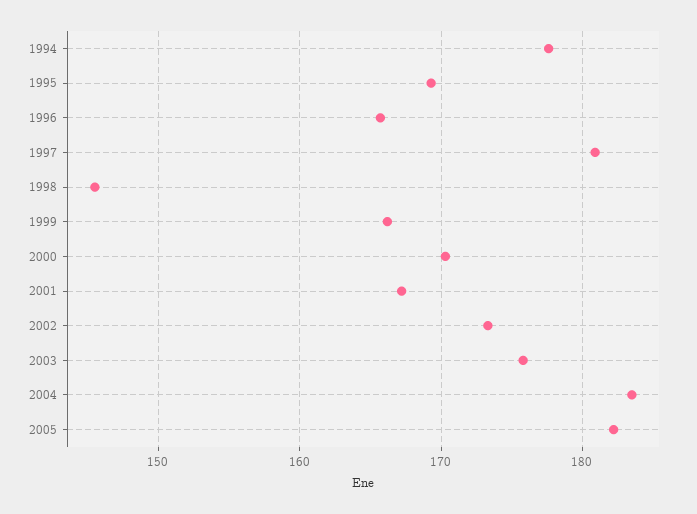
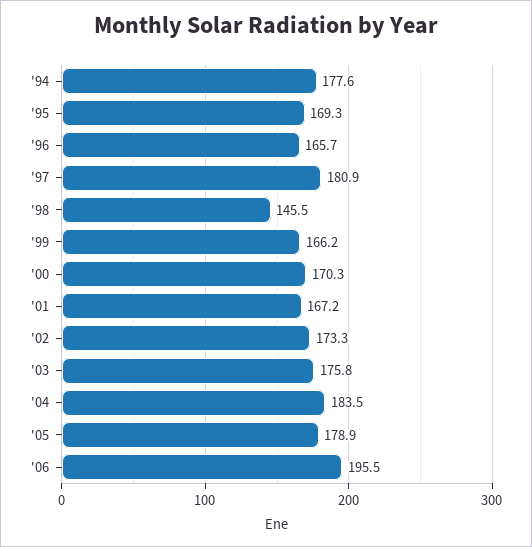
2005: 182 -> 178.9
'06: none -> 195.5

